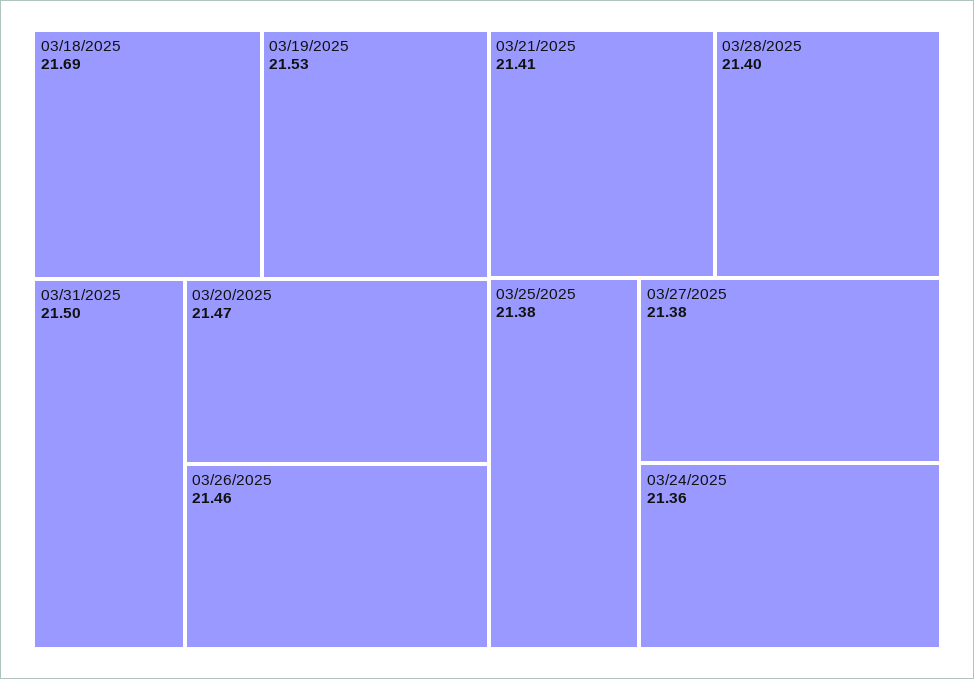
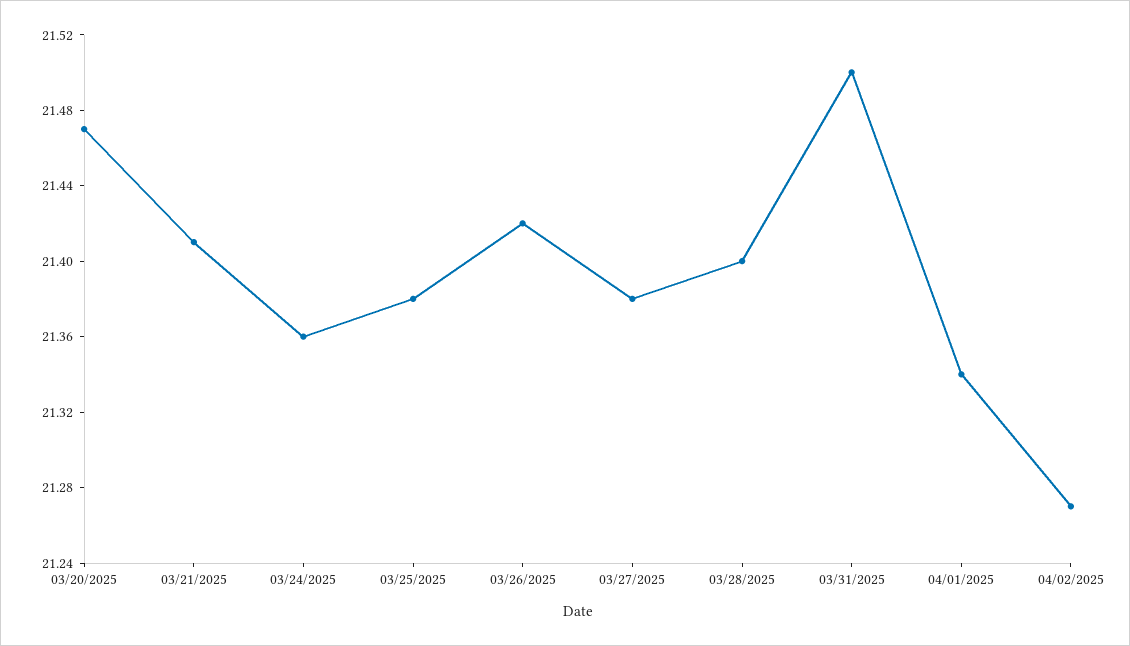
03/18/2025: 21.69 -> none
03/19/2025: 21.53 -> none
03/26/2025: 21.46 -> 21.42
04/01/2025: none -> 21.34
04/02/2025: none -> 21.27

